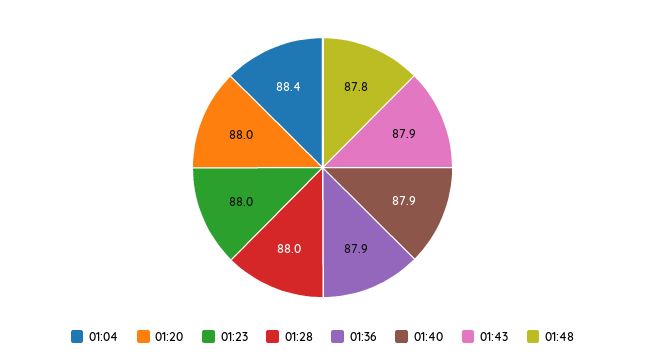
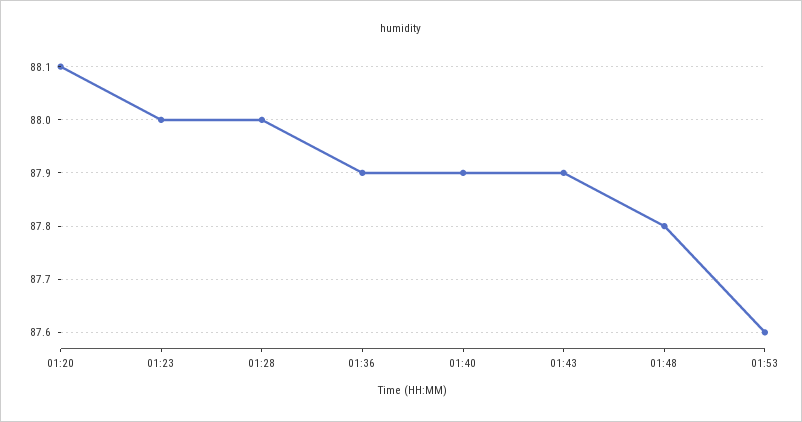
01:04: 88.4 -> none
01:20: 88 -> 88.1
01:53: none -> 87.6

